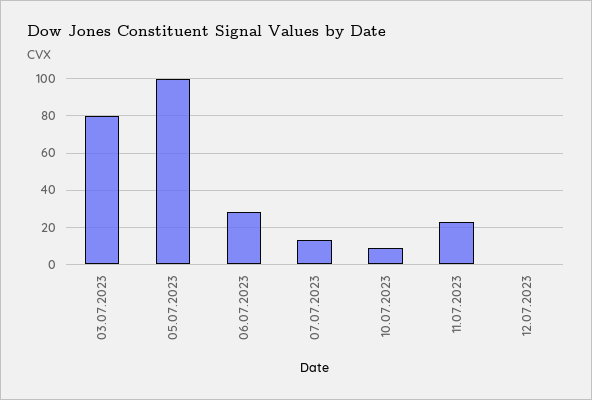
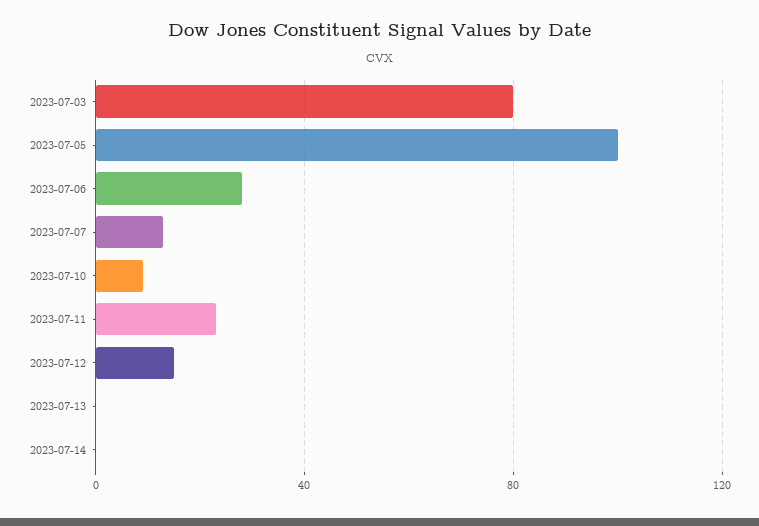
12.07.2023: 0 -> 15
2023-07-13: none -> 0
2023-07-14: none -> 0

